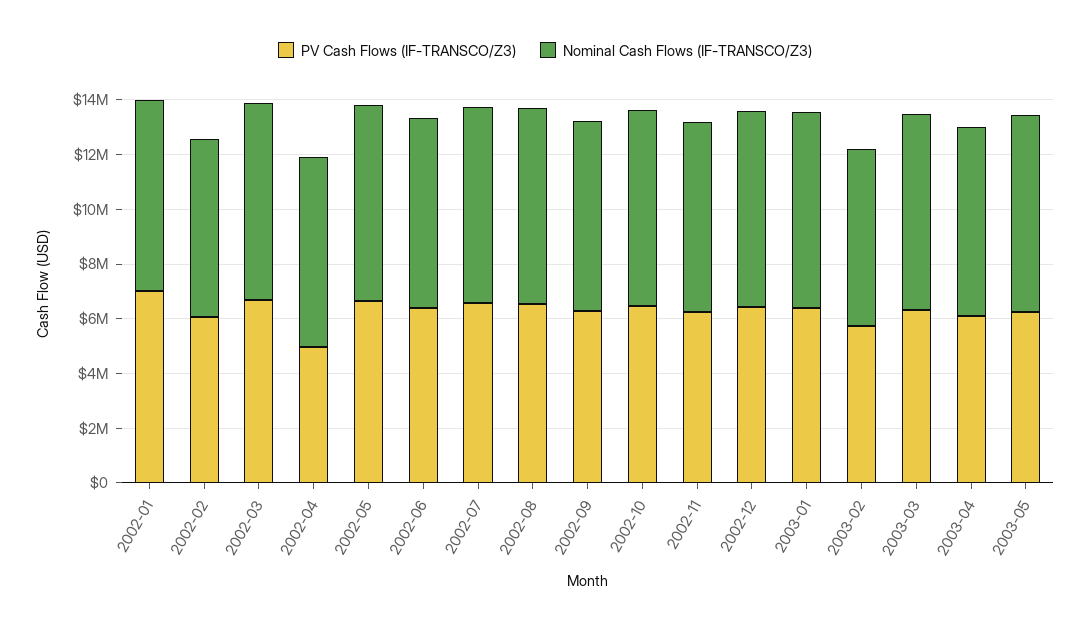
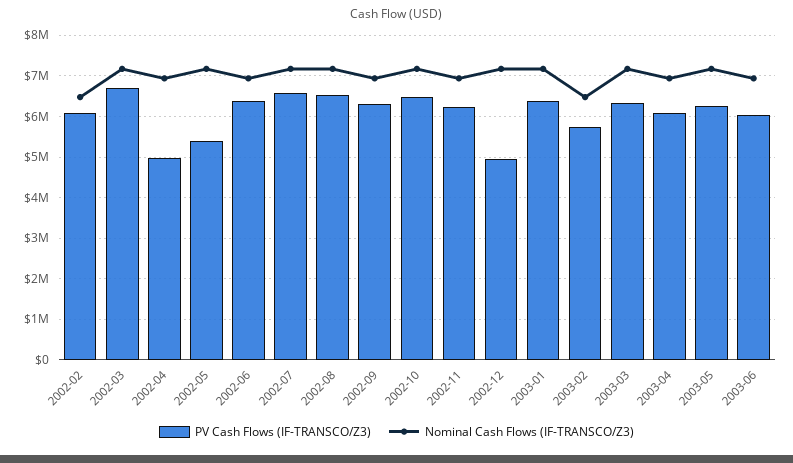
PV Cash Flows (IF-TRANSCO/Z3), 2002-01: 7000000 -> none
Nominal Cash Flows (IF-TRANSCO/Z3), 2002-01: 7000000 -> none
PV Cash Flows (IF-TRANSCO/Z3), 2002-05: 6500000 -> 5400000
PV Cash Flows (IF-TRANSCO/Z3), 2002-12: 6500000 -> 5000000
PV Cash Flows (IF-TRANSCO/Z3), 2003-06: none -> 6000000
Nominal Cash Flows (IF-TRANSCO/Z3), 2003-06: none -> 7000000

